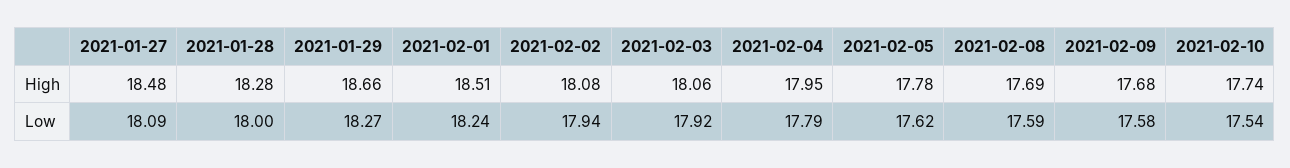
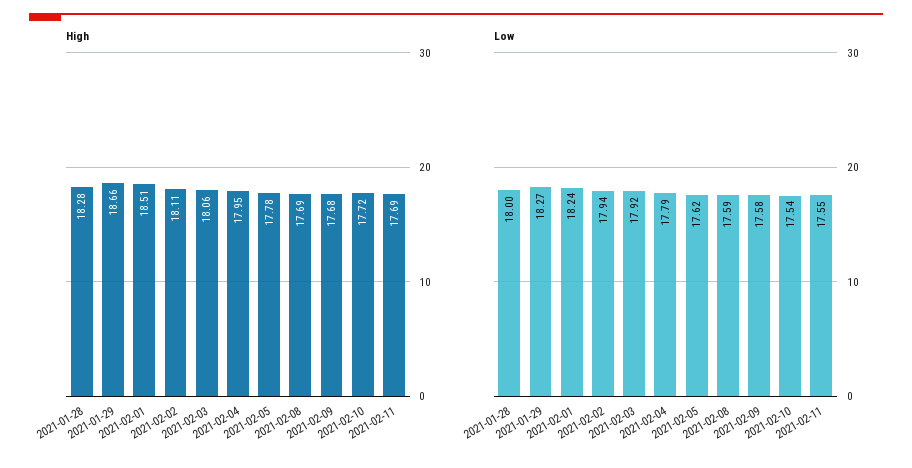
High, 2021-01-27: 18.48 -> none
High, 2021-02-02: 18.08 -> 18.11
High, 2021-02-10: 17.74 -> 17.72
Low, 2021-01-27: 18.09 -> none
High, 2021-02-11: none -> 17.69
Low, 2021-02-11: none -> 17.55

